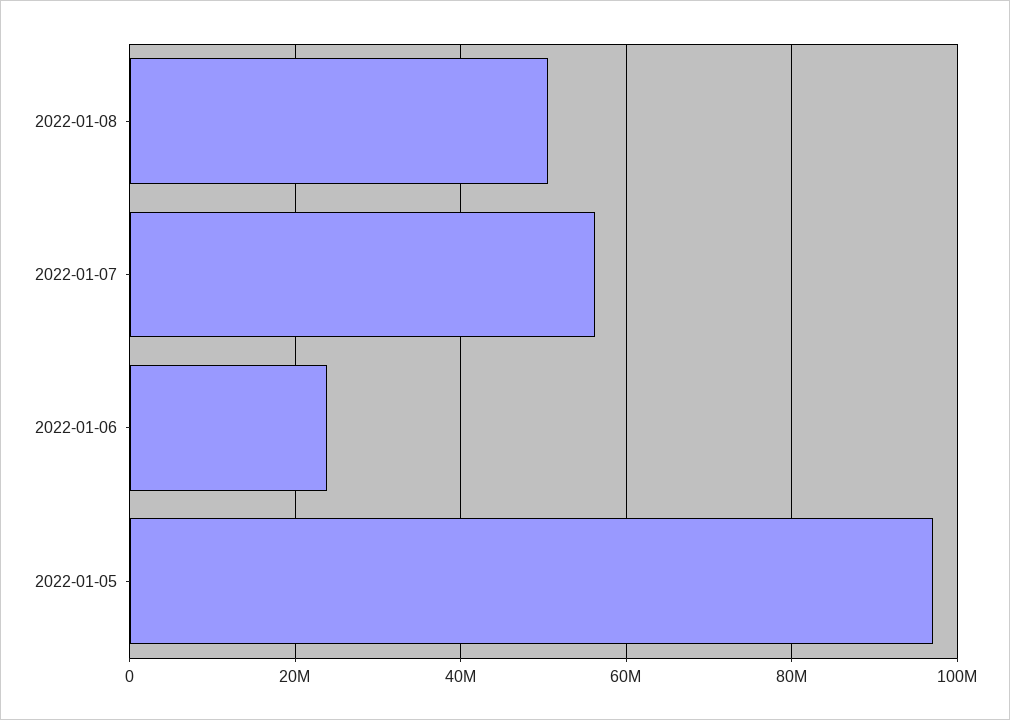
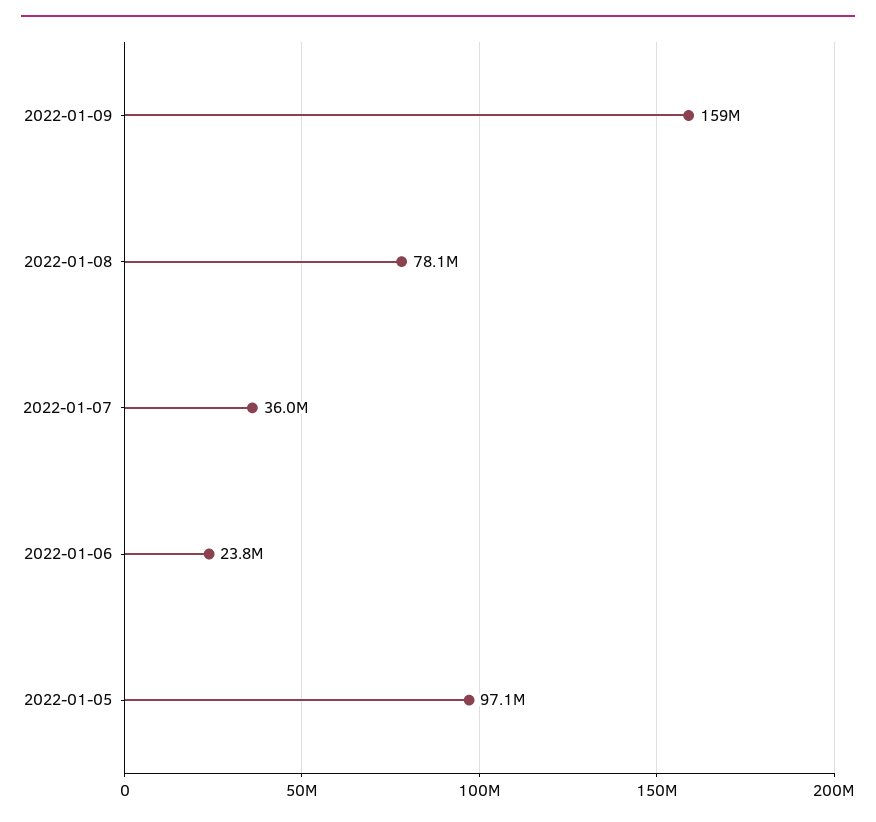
2022-01-08: 50000000 -> 78100000
2022-01-07: 56000000 -> 36000000
2022-01-09: none -> 159000000

